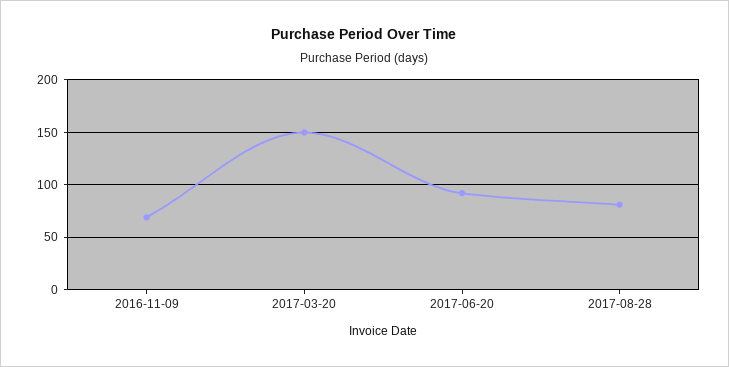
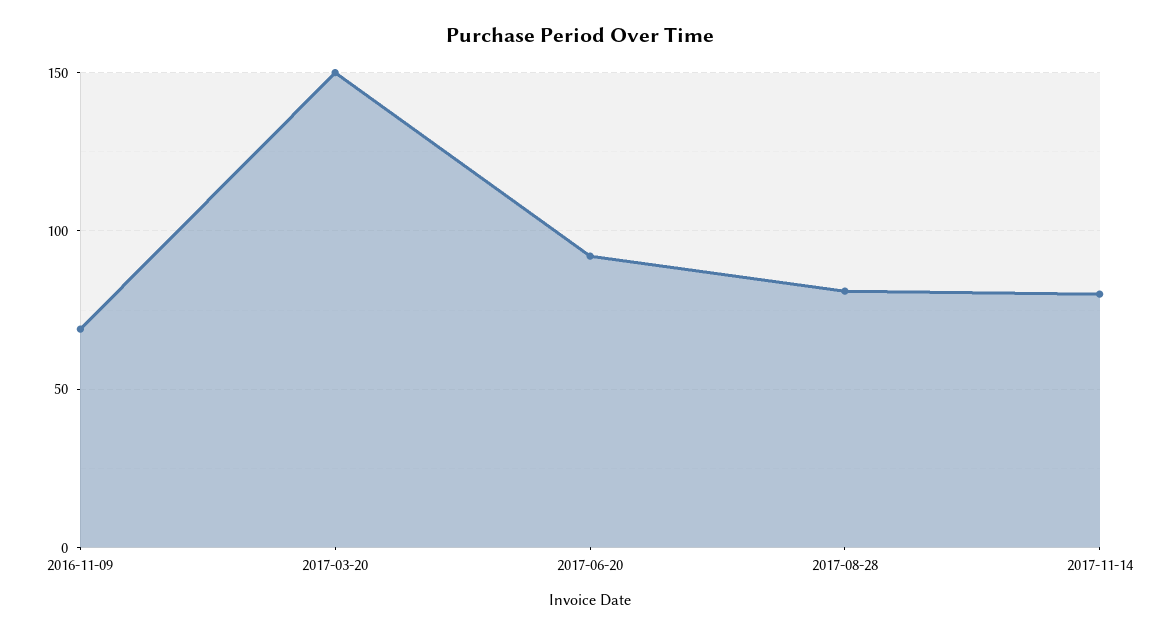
2017-11-14: none -> 80

